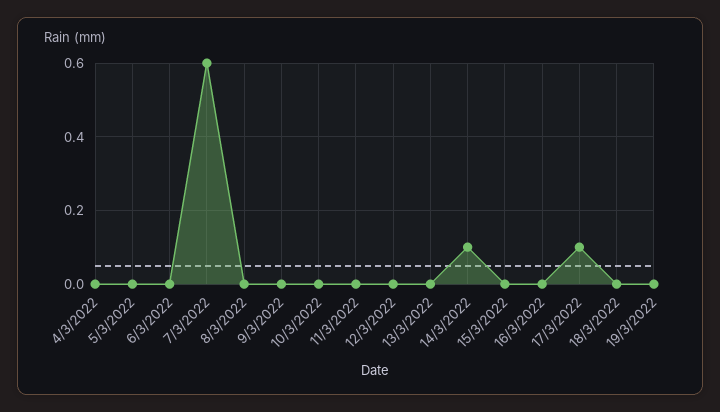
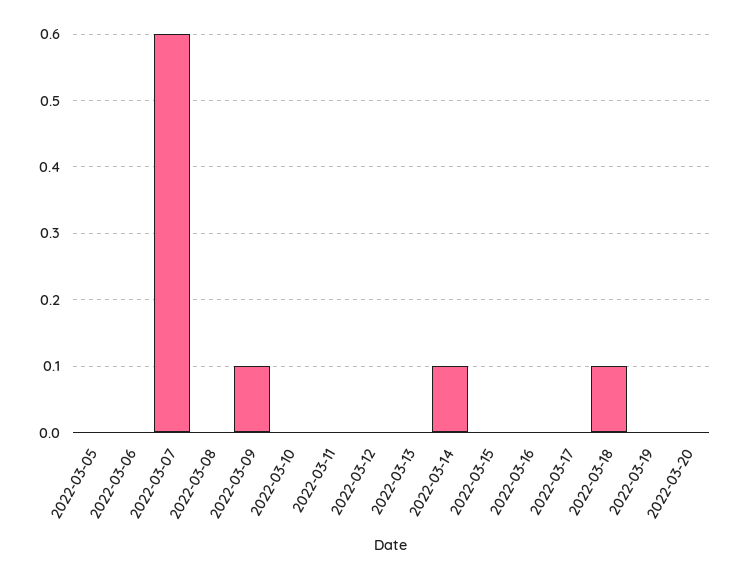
4/3/2022: 0 -> none
9/3/2022: 0 -> 0.1
17/3/2022: 0.1 -> 0
18/3/2022: 0 -> 0.1
2022-03-20: none -> 0

